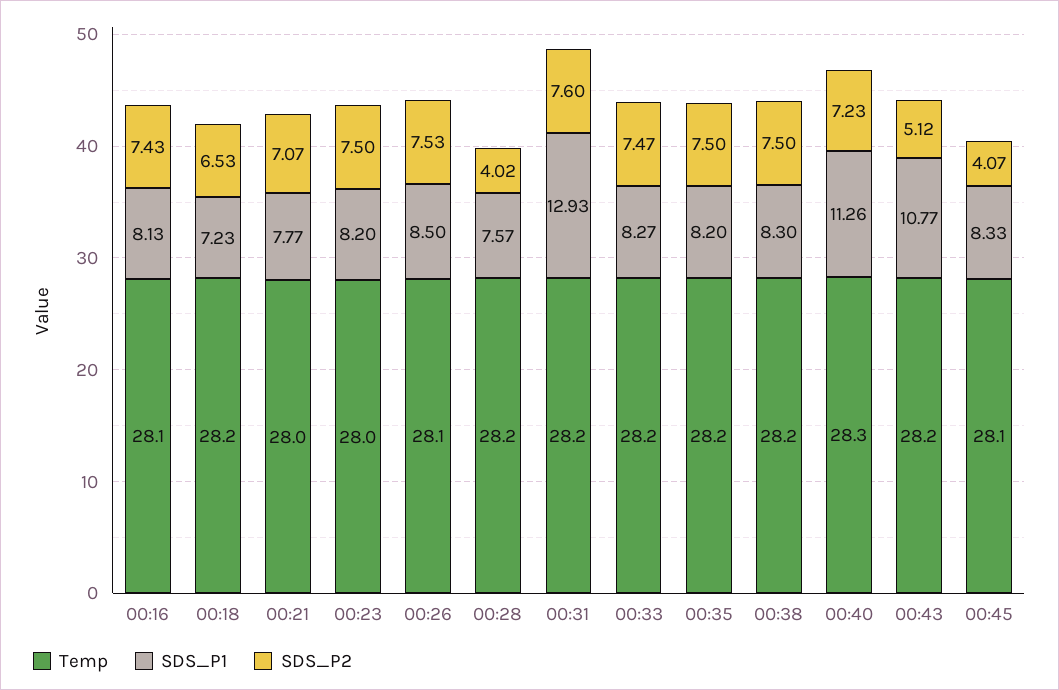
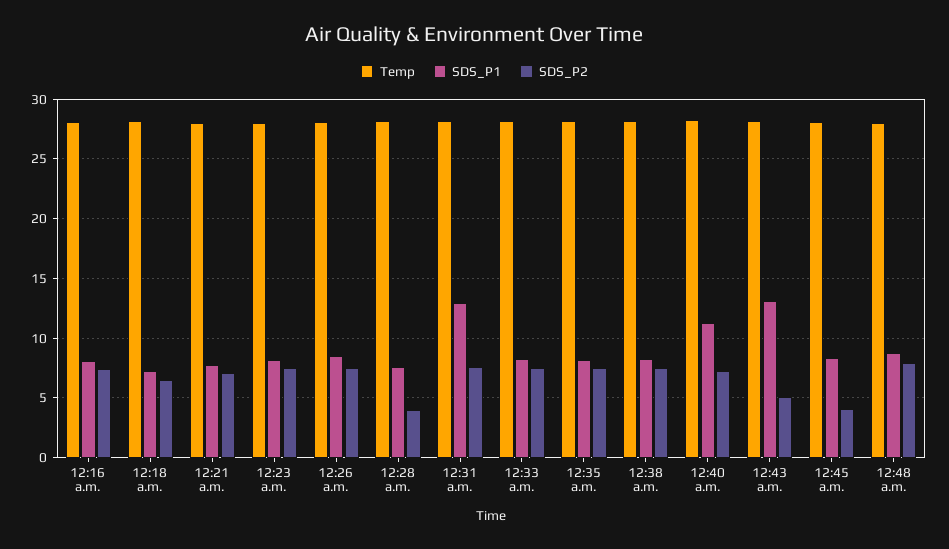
SDS_P1, 00:43: 10.77 -> 13
Temp, 12:48 a.m.: none -> 28
SDS_P1, 12:48 a.m.: none -> 9
SDS_P2, 12:48 a.m.: none -> 8

